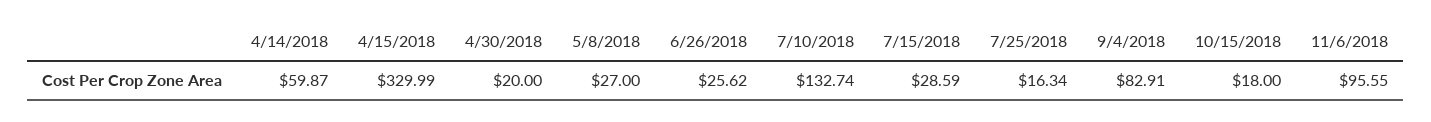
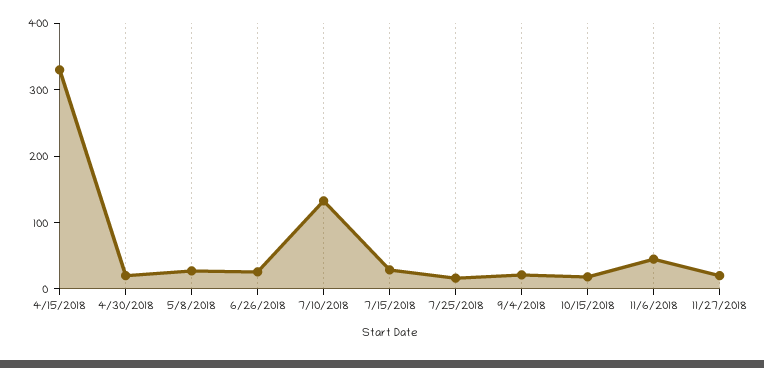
4/14/2018: 59.87 -> none
9/4/2018: 82.91 -> 20
11/6/2018: 95.55 -> 40
11/27/2018: none -> 20

